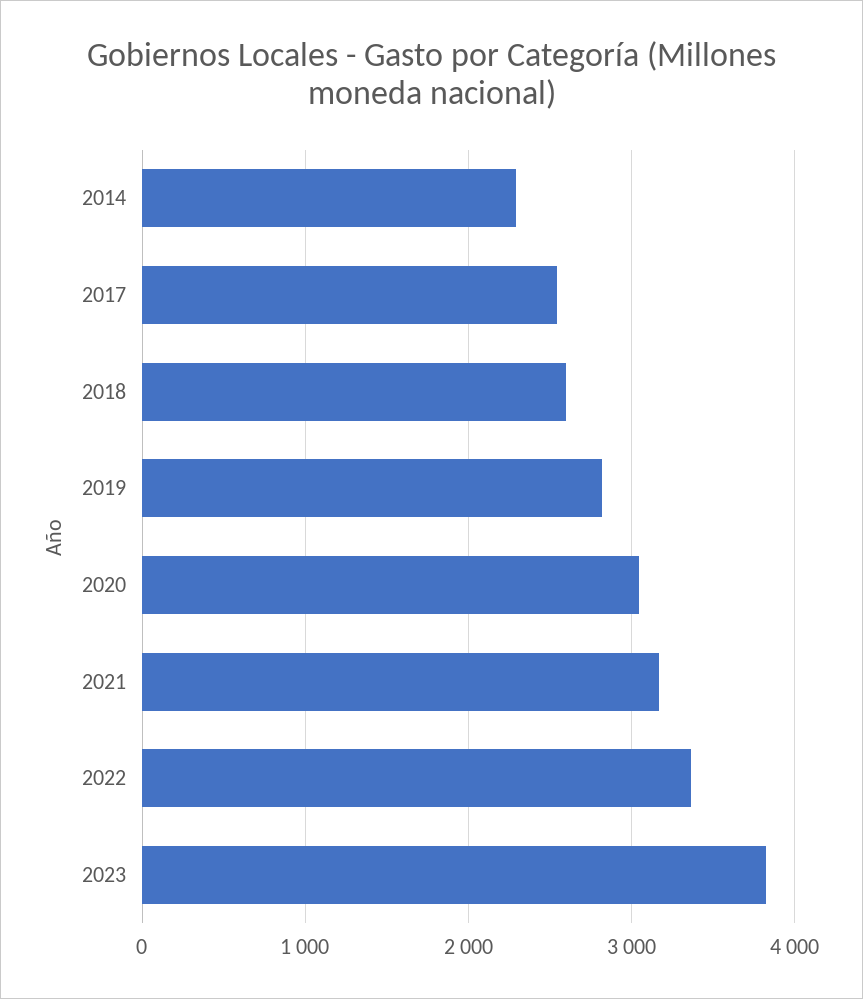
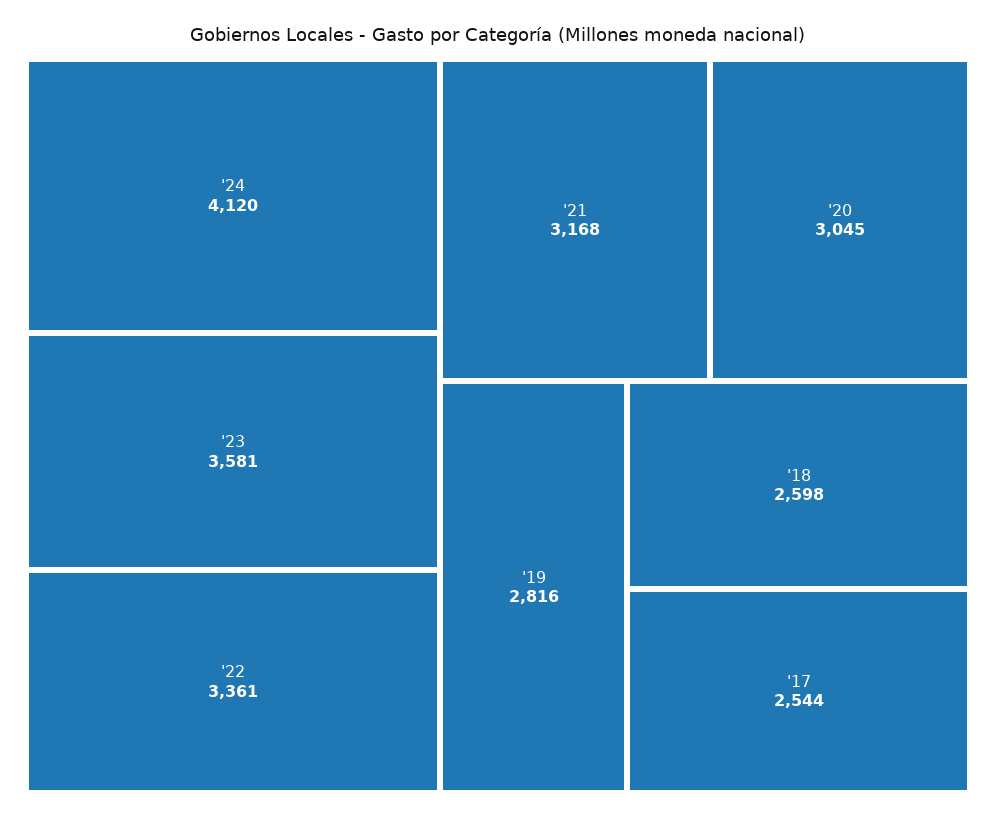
2014: 2300 -> none
2023: 3800 -> 3581
'24: none -> 4120

